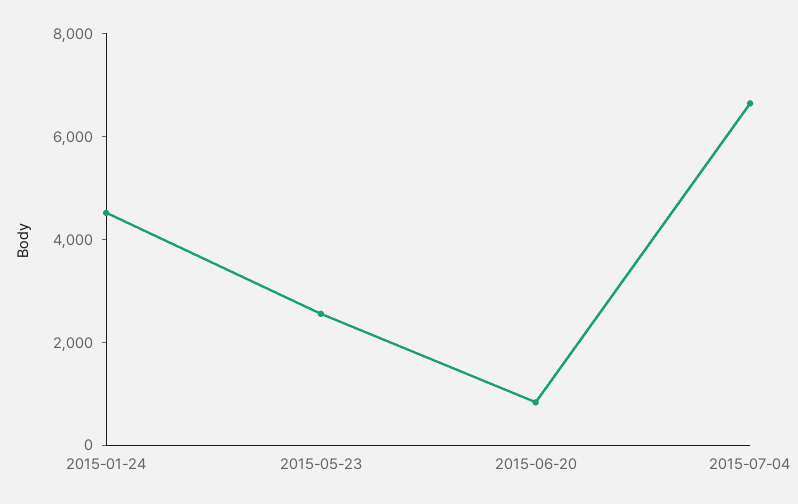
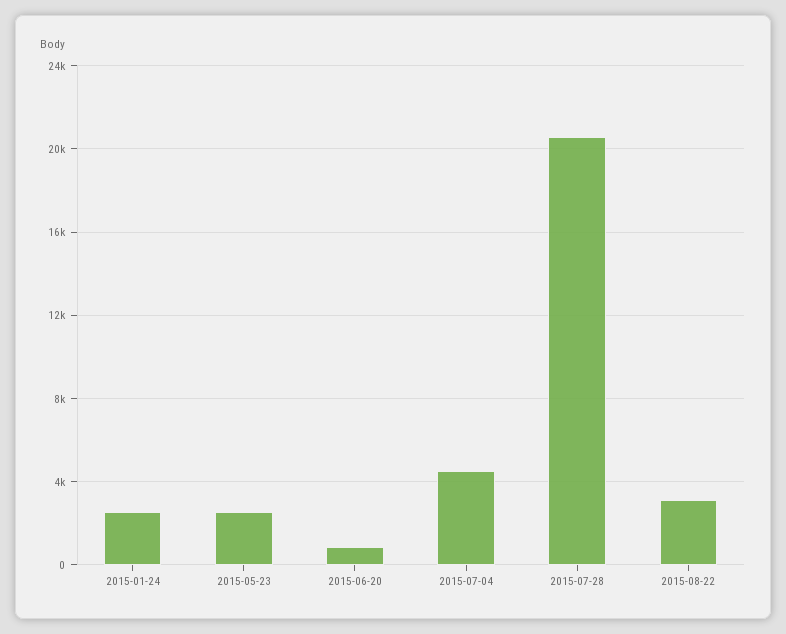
2015-01-24: 4500 -> 2500
2015-07-04: 6500 -> 4500
2015-07-28: none -> 20500
2015-08-22: none -> 3000

